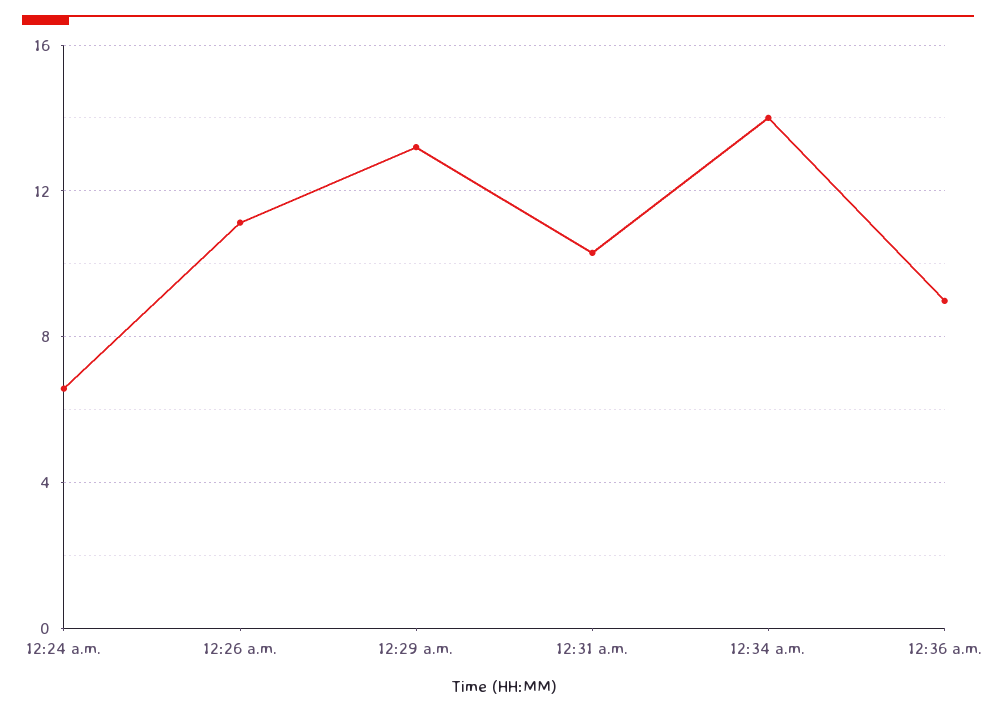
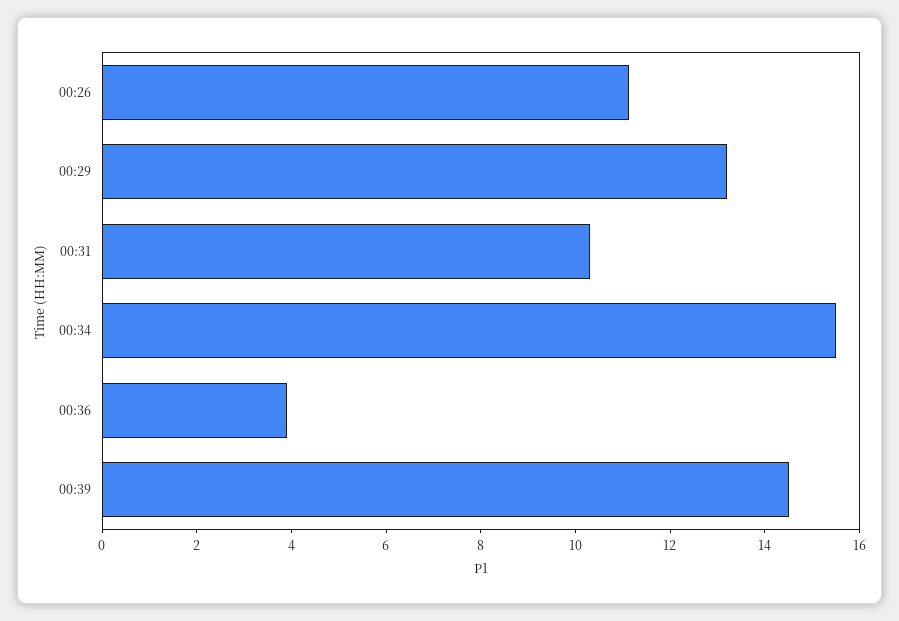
12:24 a.m.: 6.5 -> none
12:34 a.m.: 14 -> 15.5
12:36 a.m.: 9 -> 4
00:39: none -> 14.5

